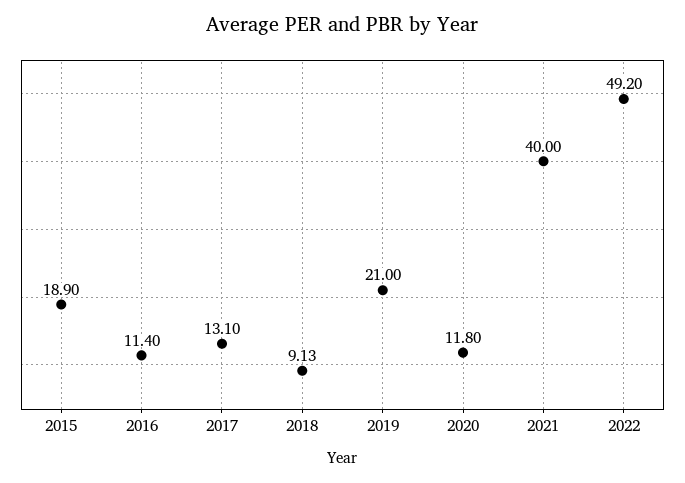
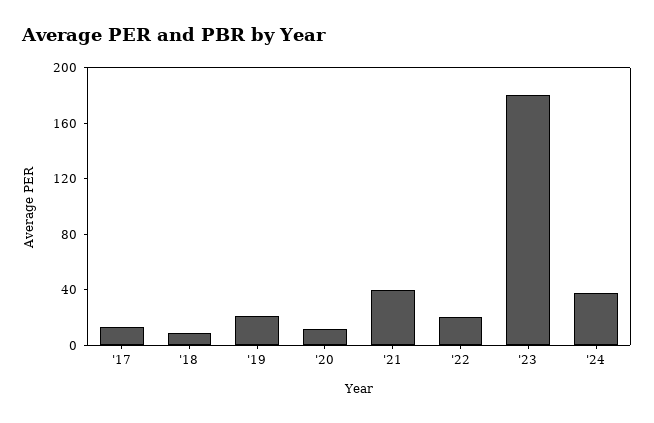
2015: 18.9 -> none
2016: 11.4 -> none
2022: 49.2 -> 20
'23: none -> 180
'24: none -> 40

